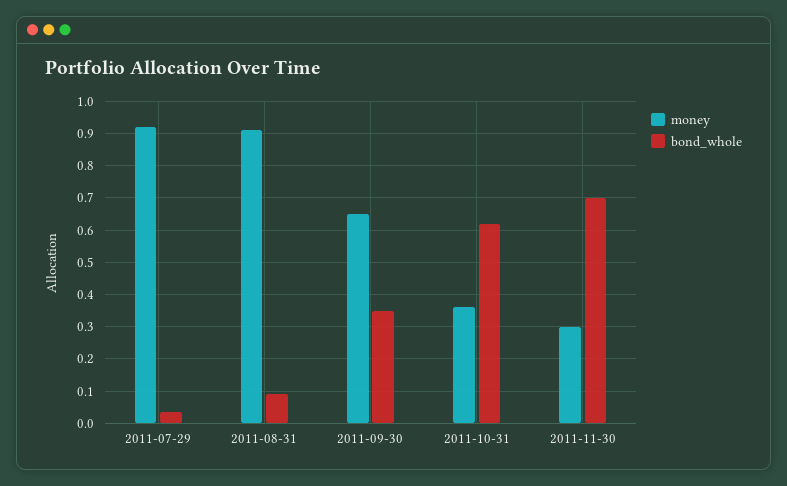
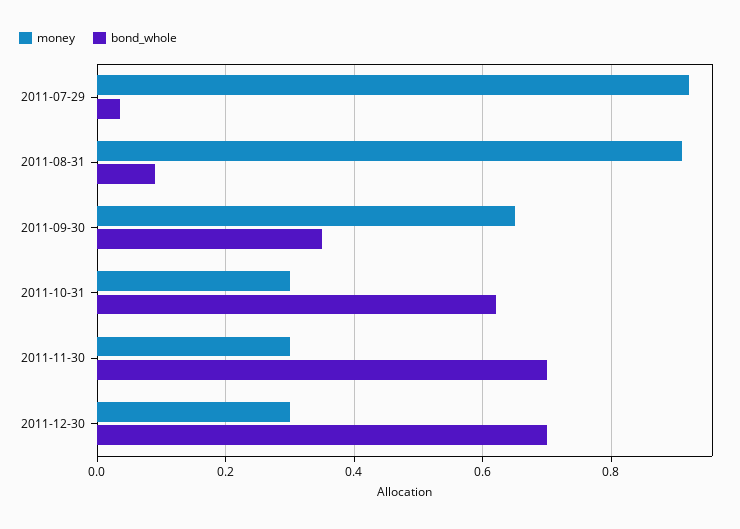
money, 2011-10-31: 0.36 -> 0.3
money, 2011-12-30: none -> 0.3
bond_whole, 2011-12-30: none -> 0.7

